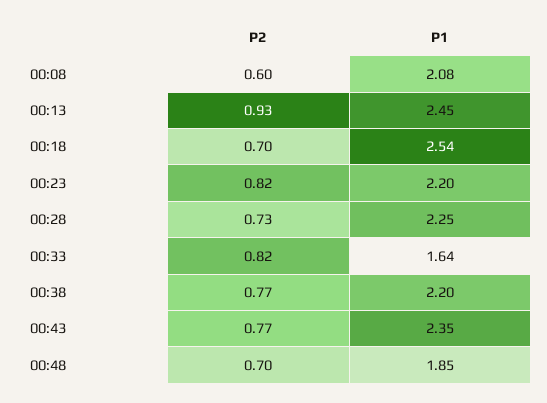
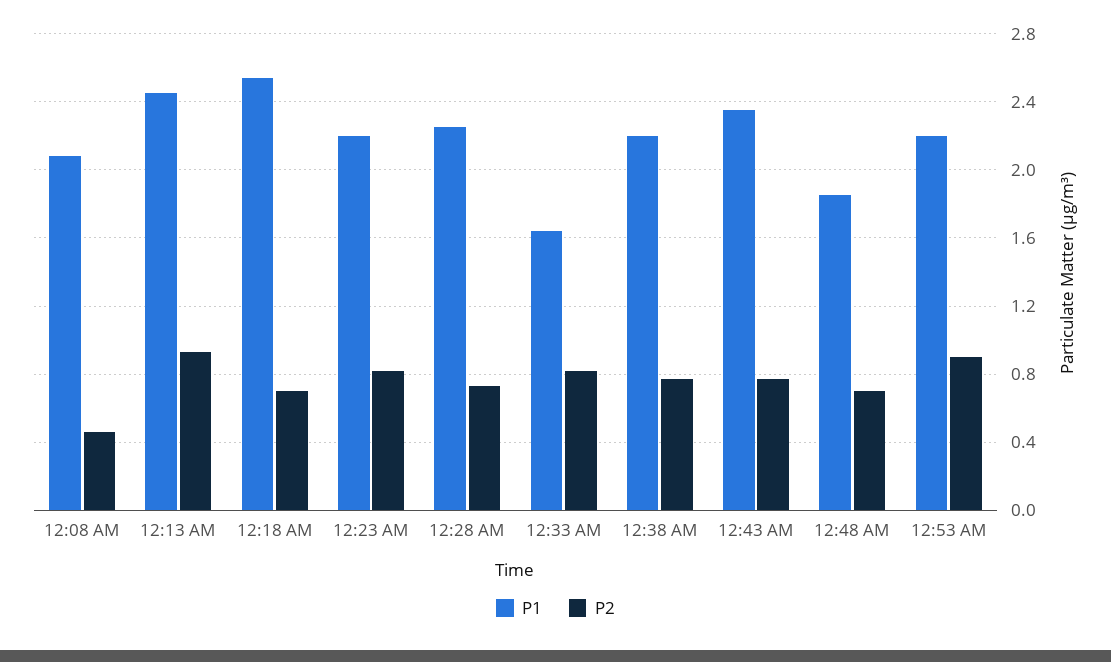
P2, 00:08: 0.6 -> 0.45
P1, 12:53 AM: none -> 2.2
P2, 12:53 AM: none -> 0.9

